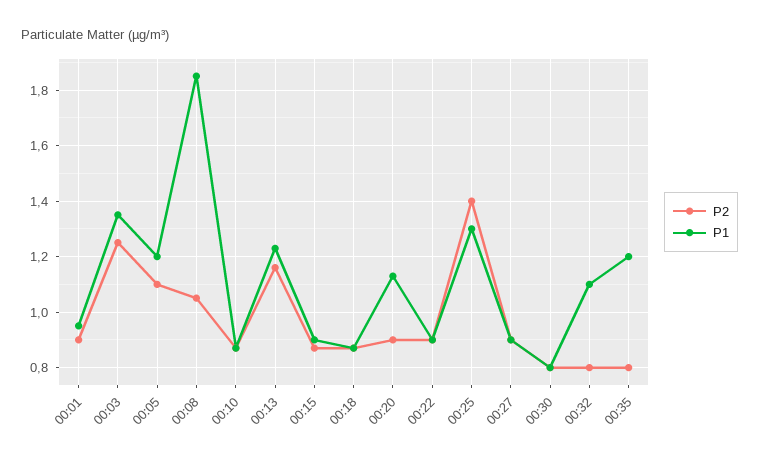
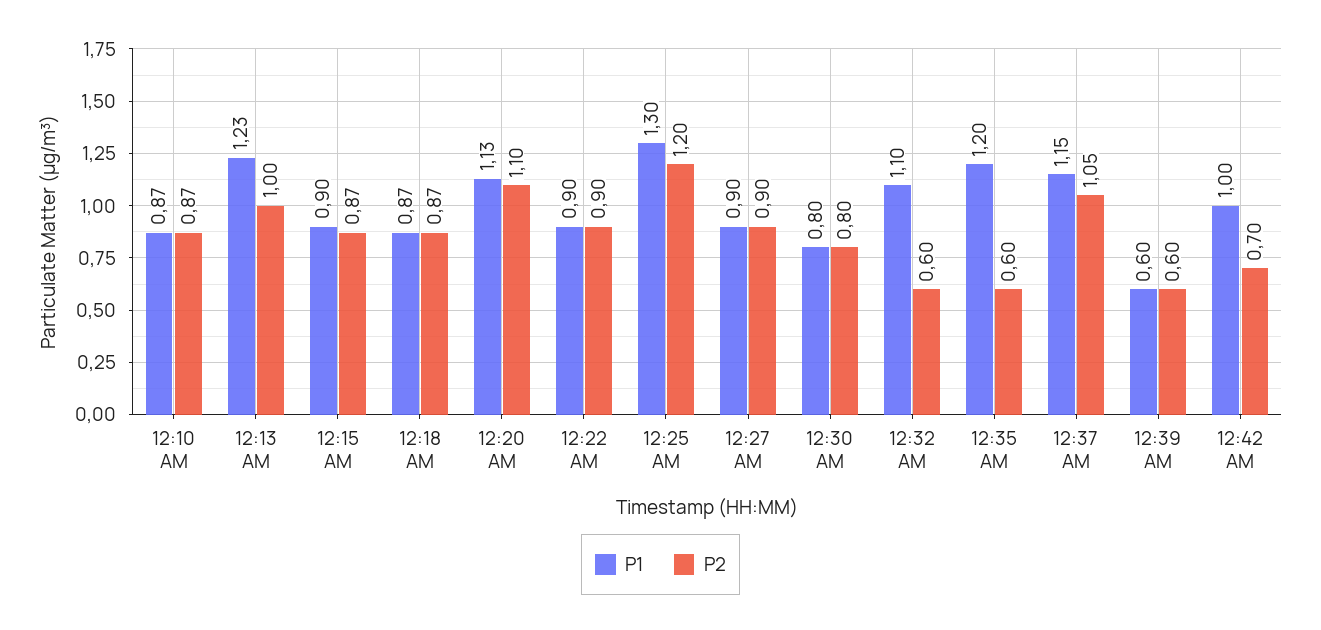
P2, 00:01: 0.9 -> none
P1, 00:01: 0.95 -> none
P2, 00:03: 1.25 -> none
P1, 00:03: 1.35 -> none
P2, 00:05: 1.1 -> none
P1, 00:05: 1.2 -> none
P2, 00:08: 1.05 -> none
P1, 00:08: 1.85 -> none
P2, 00:13: 1.15 -> 1
P2, 00:20: 0.9 -> 1.1
P2, 00:25: 1.4 -> 1.2
P2, 00:32: 0.8 -> 0.6
P2, 00:35: 0.8 -> 0.6
P1, 12:37 AM: none -> 1.15
P2, 12:37 AM: none -> 1.05
P1, 12:39 AM: none -> 0.6
P2, 12:39 AM: none -> 0.6
P1, 12:42 AM: none -> 1
P2, 12:42 AM: none -> 0.7

